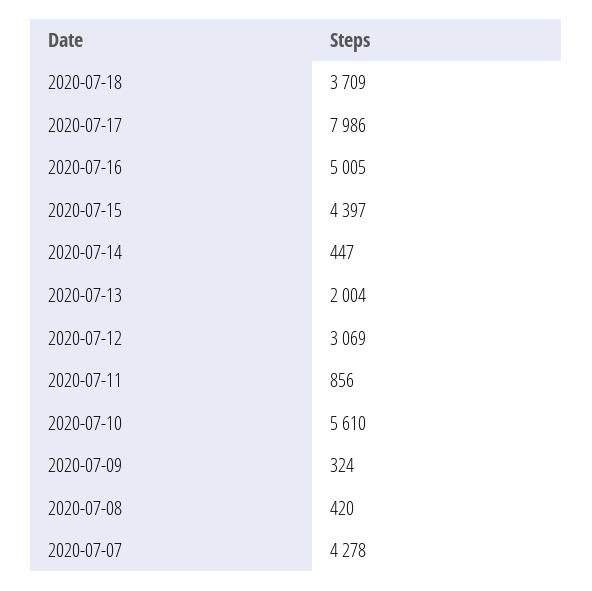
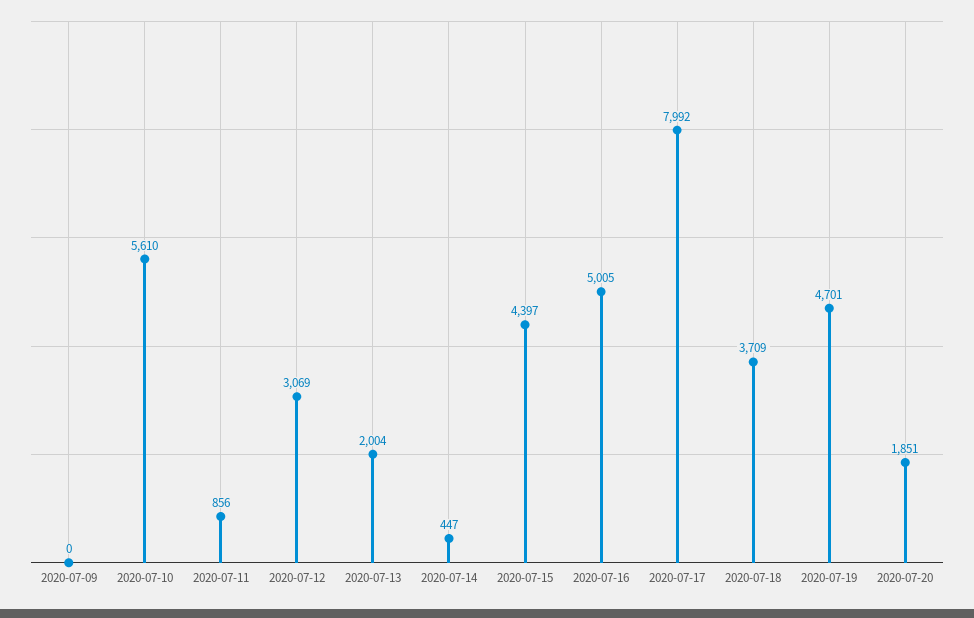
2020-07-17: 7986 -> 7992
2020-07-09: 324 -> 0
2020-07-08: 420 -> none
2020-07-07: 4278 -> none
2020-07-19: none -> 4701
2020-07-20: none -> 1851

